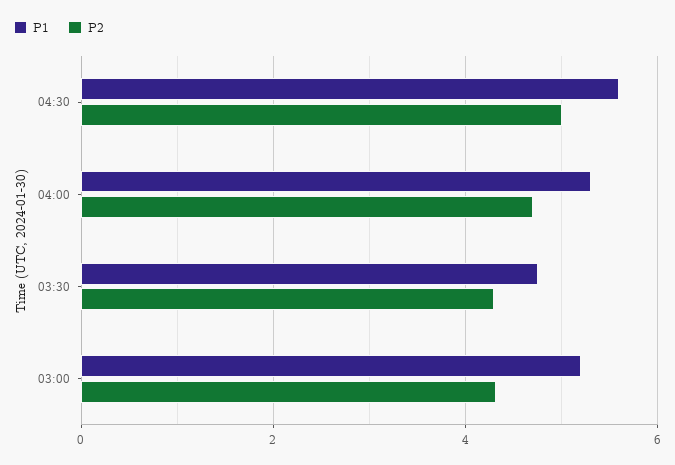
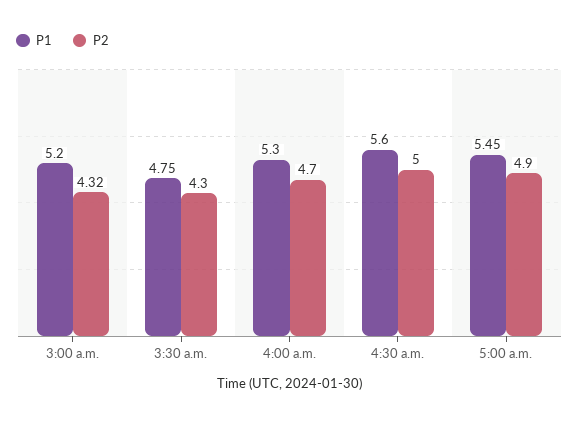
P1, 5:00 a.m.: none -> 5.45
P2, 5:00 a.m.: none -> 4.9

